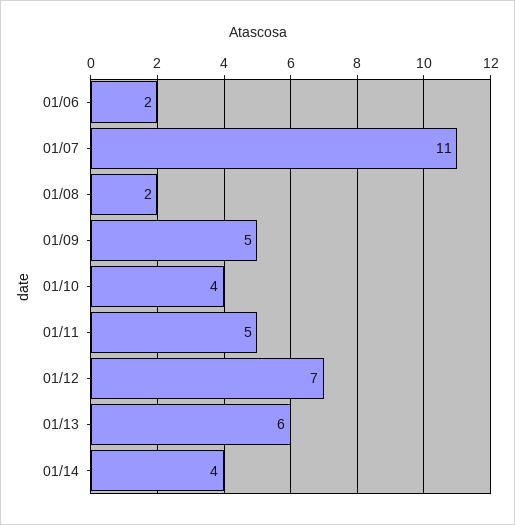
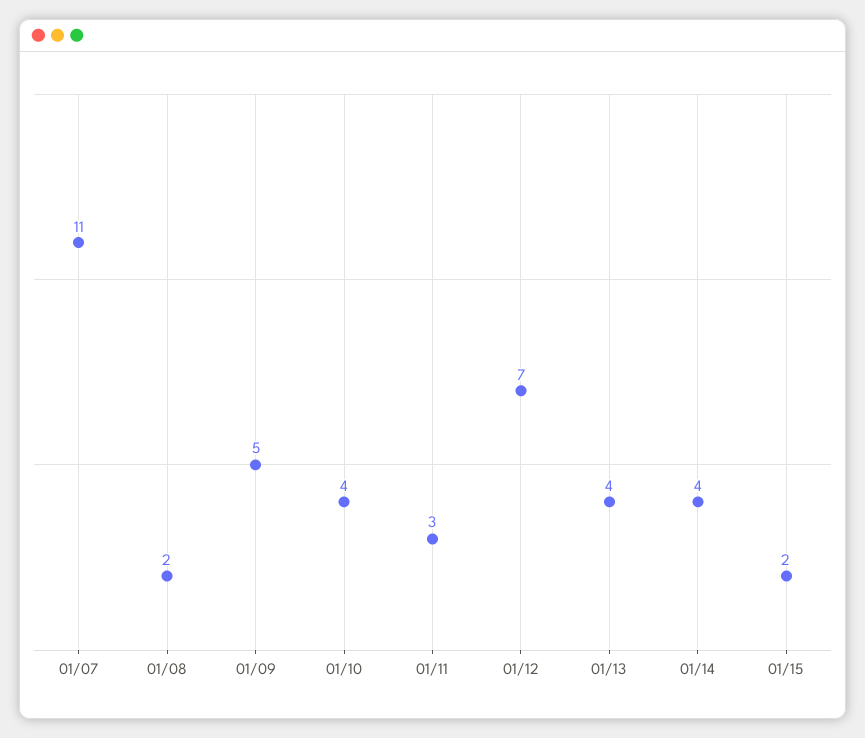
01/06: 2 -> none
01/11: 5 -> 3
01/13: 6 -> 4
01/15: none -> 2

